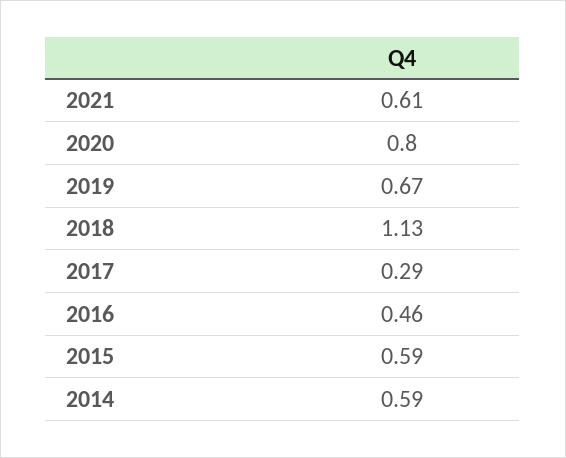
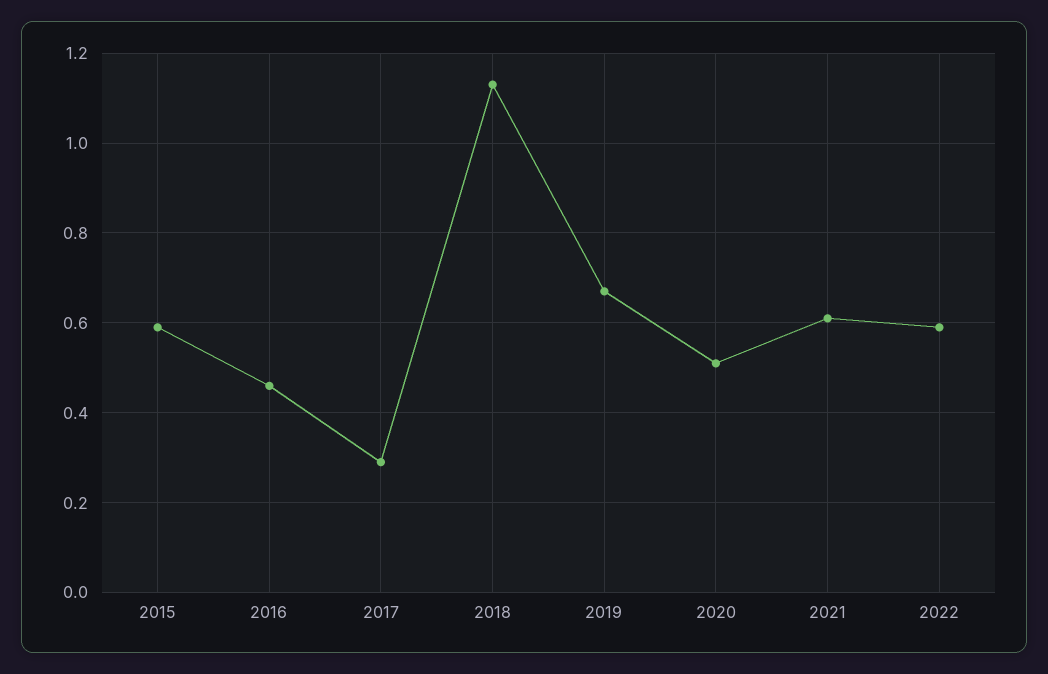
2020: 0.8 -> 0.5
2014: 0.59 -> none
2022: none -> 0.6

